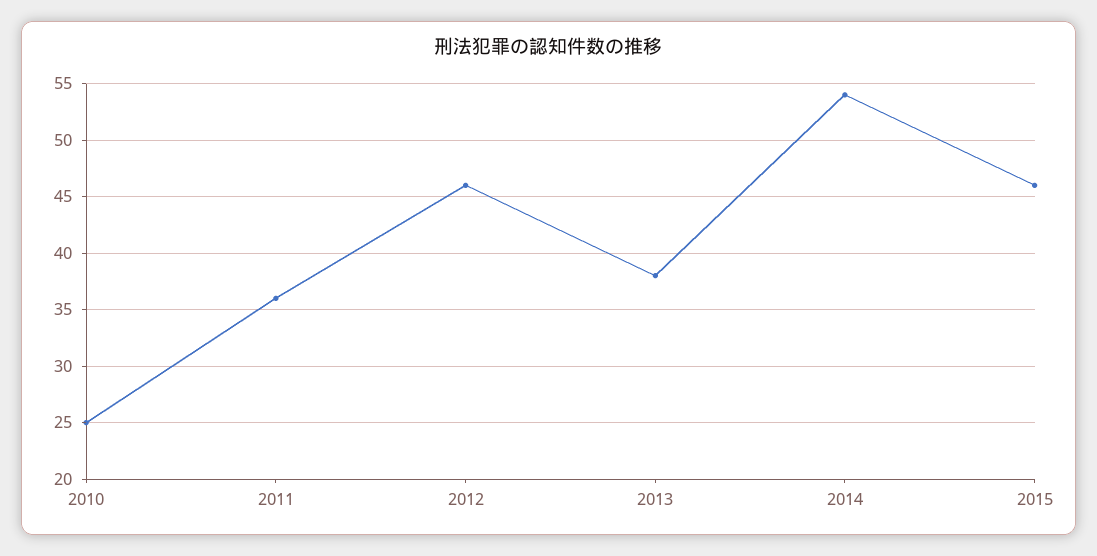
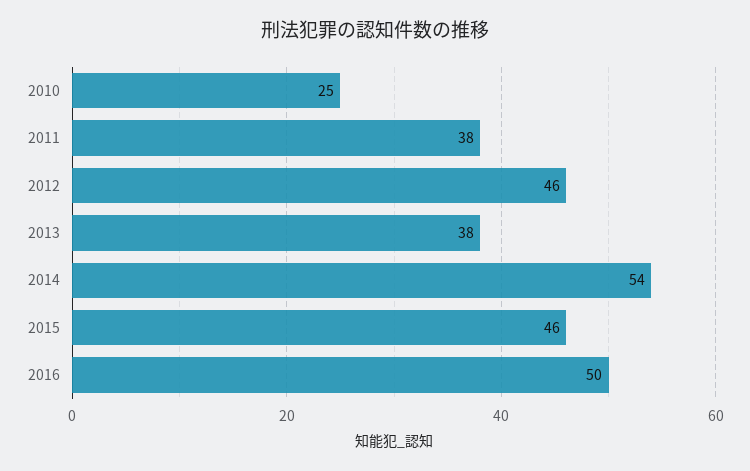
2011: 36 -> 38
2016: none -> 50

